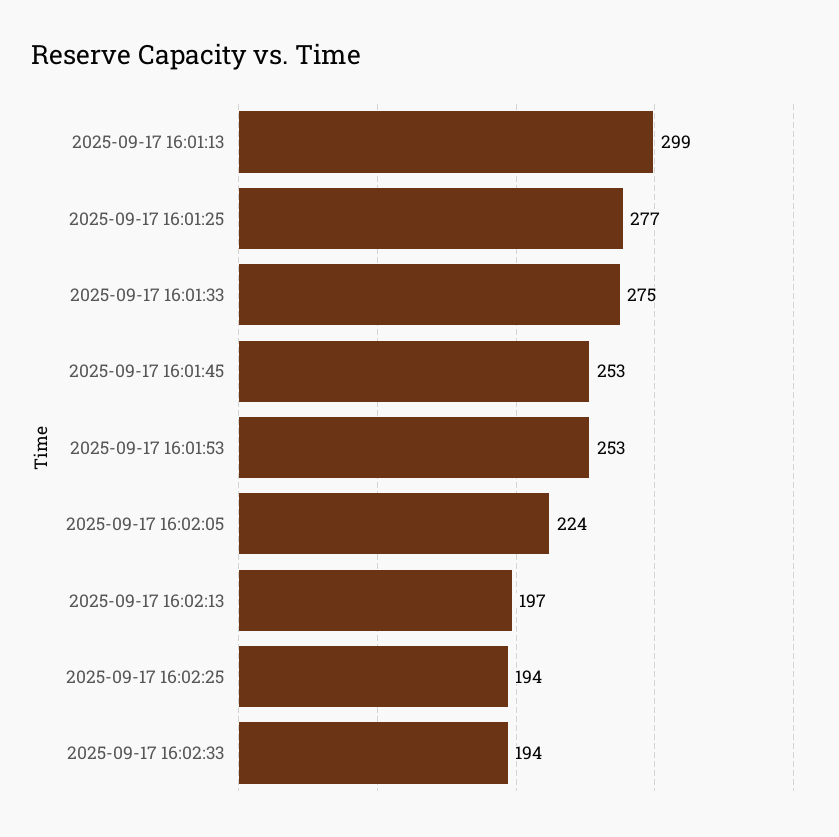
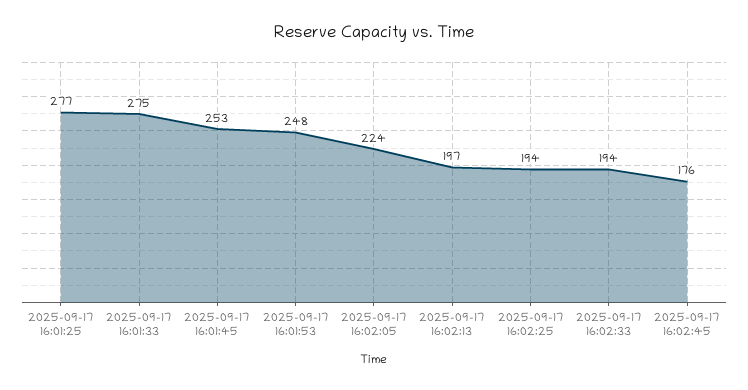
2025-09-17 16:01:13: 299 -> none
2025-09-17 16:01:53: 253 -> 248
2025-09-17 16:02:45: none -> 176

